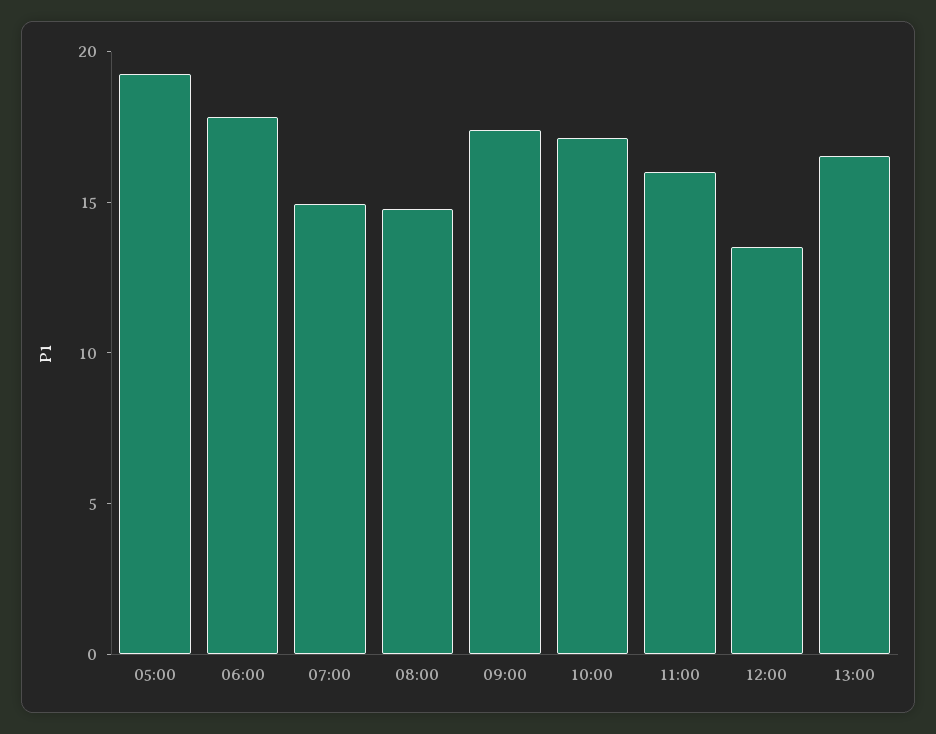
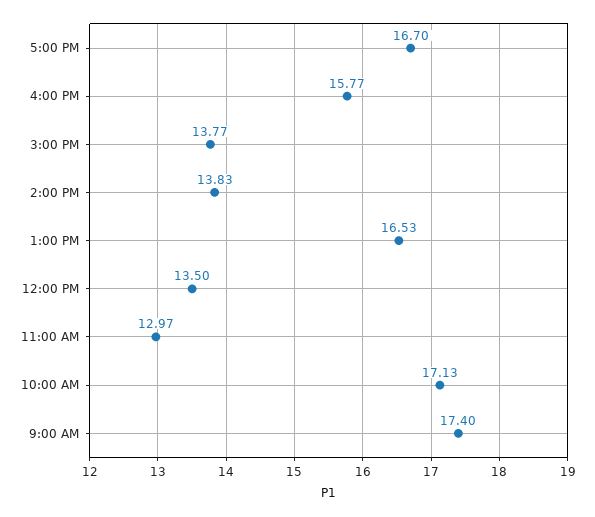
05:00: 19 -> none
06:00: 18 -> none
07:00: 15 -> none
08:00: 15 -> none
11:00: 16 -> 12.97
5:00 PM: none -> 16.7
4:00 PM: none -> 15.77
3:00 PM: none -> 13.77
2:00 PM: none -> 13.83

